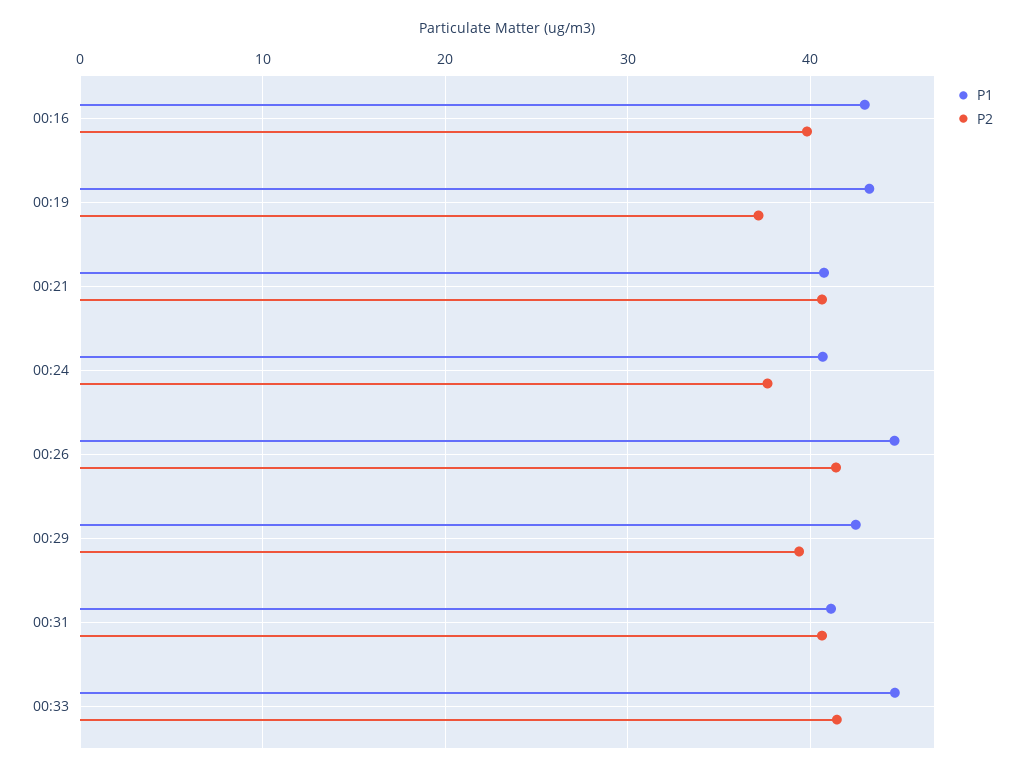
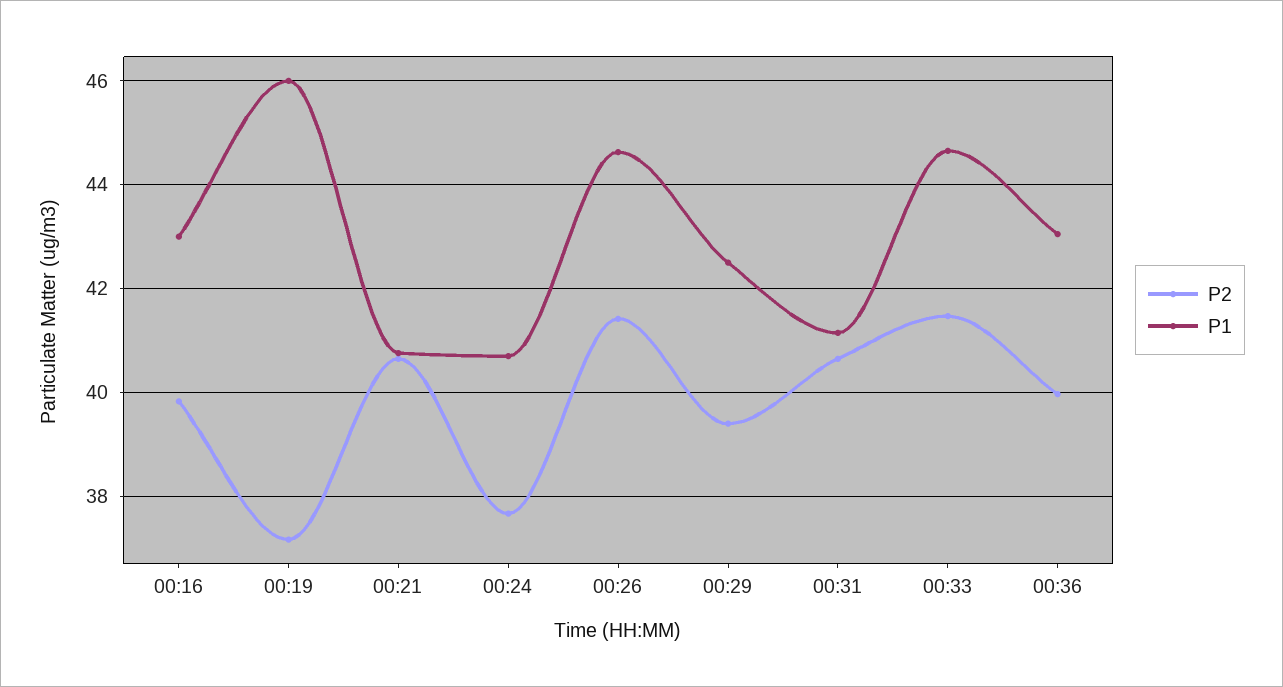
P1, 00:19: 43 -> 46
P2, 00:36: none -> 40
P1, 00:36: none -> 43

